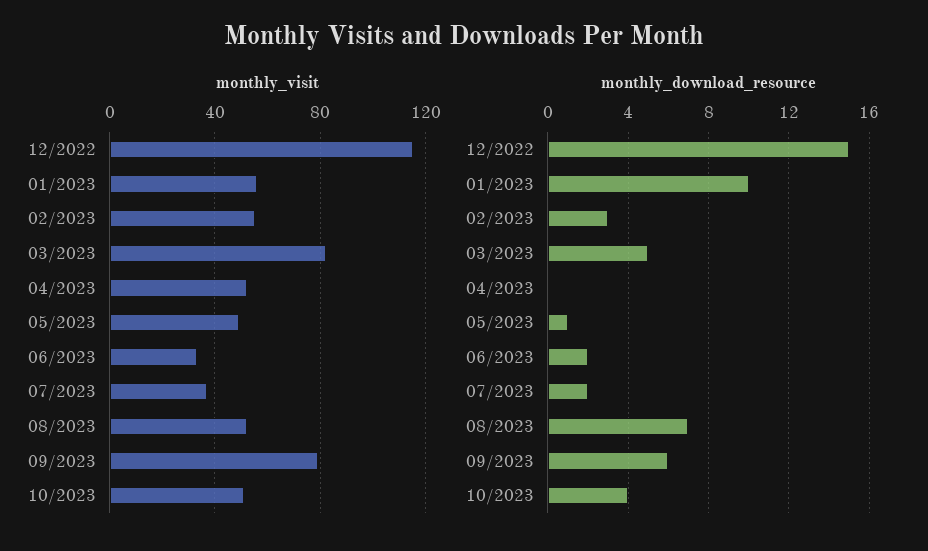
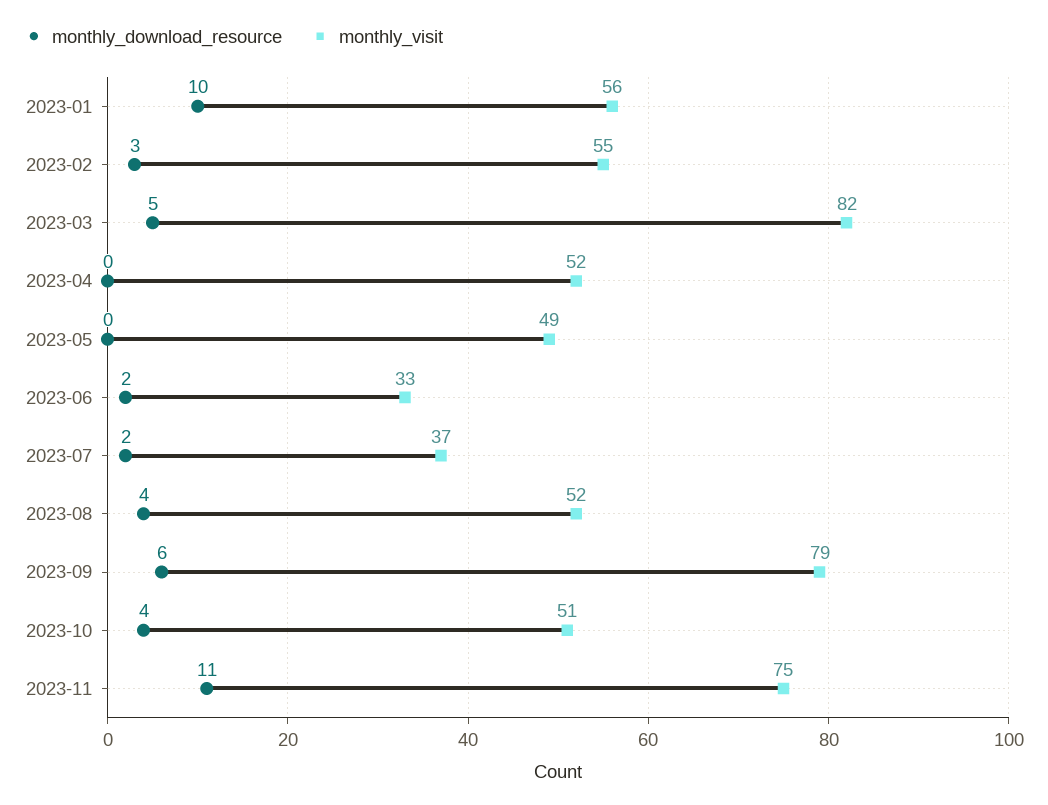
monthly_visit, 12/2022: 115 -> none
monthly_download_resource, 12/2022: 15 -> none
monthly_download_resource, 05/2023: 1 -> 0
monthly_download_resource, 08/2023: 7 -> 4
monthly_download_resource, 2023-11: none -> 11
monthly_visit, 2023-11: none -> 75

